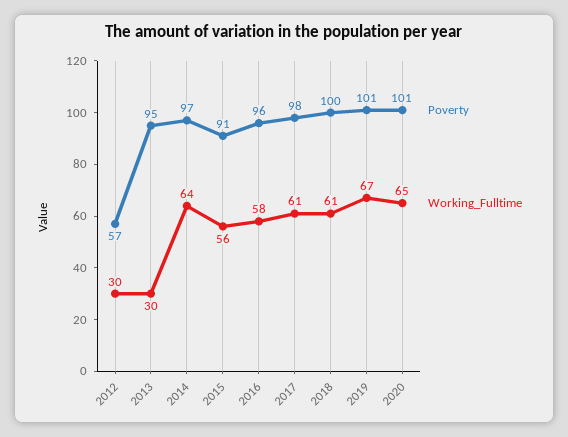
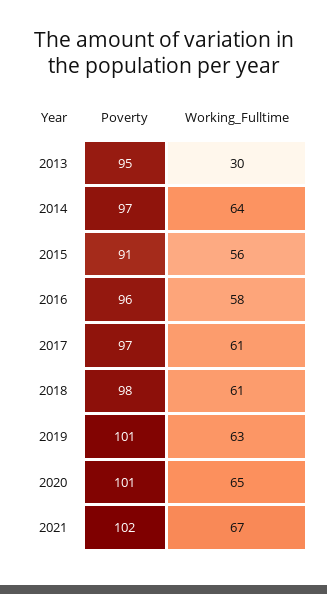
Poverty, 2012: 57 -> none
Working_Fulltime, 2012: 30 -> none
Poverty, 2017: 98 -> 97
Poverty, 2018: 100 -> 98
Working_Fulltime, 2019: 67 -> 63
Poverty, 2021: none -> 102
Working_Fulltime, 2021: none -> 67

